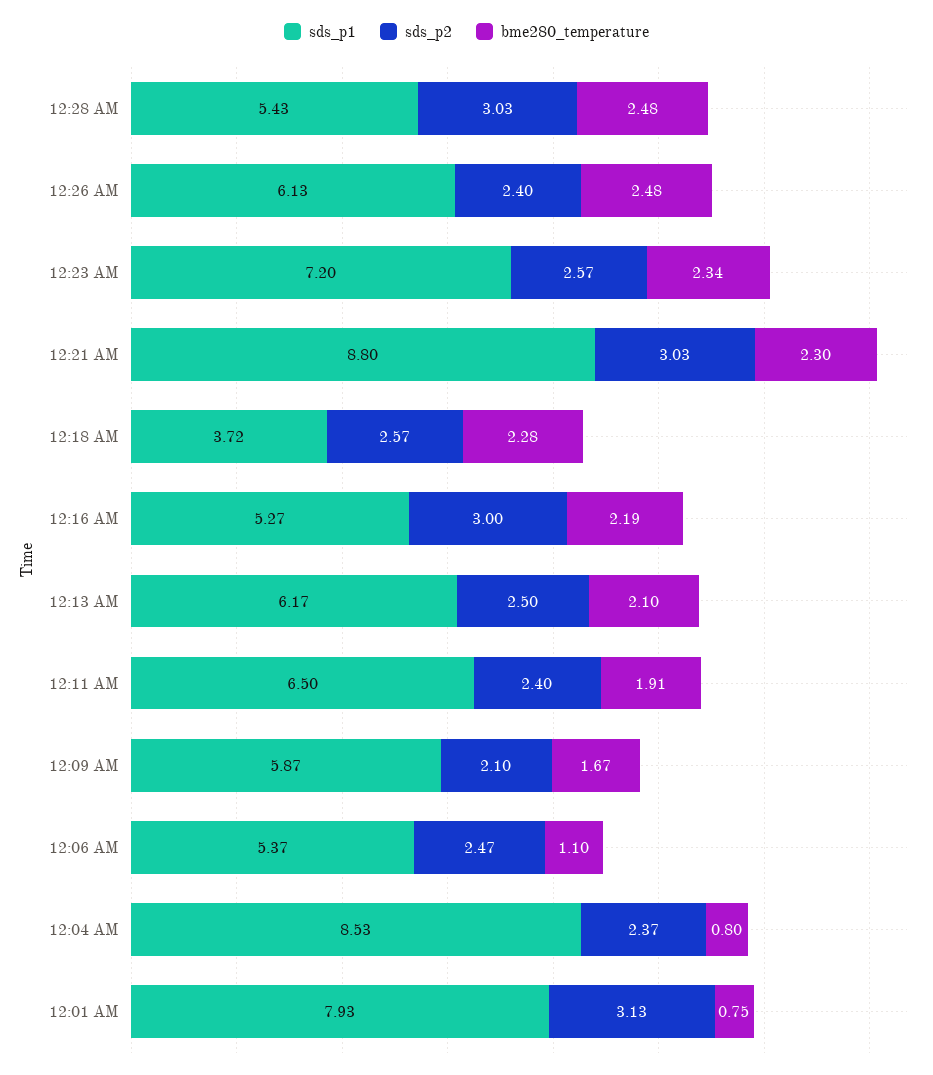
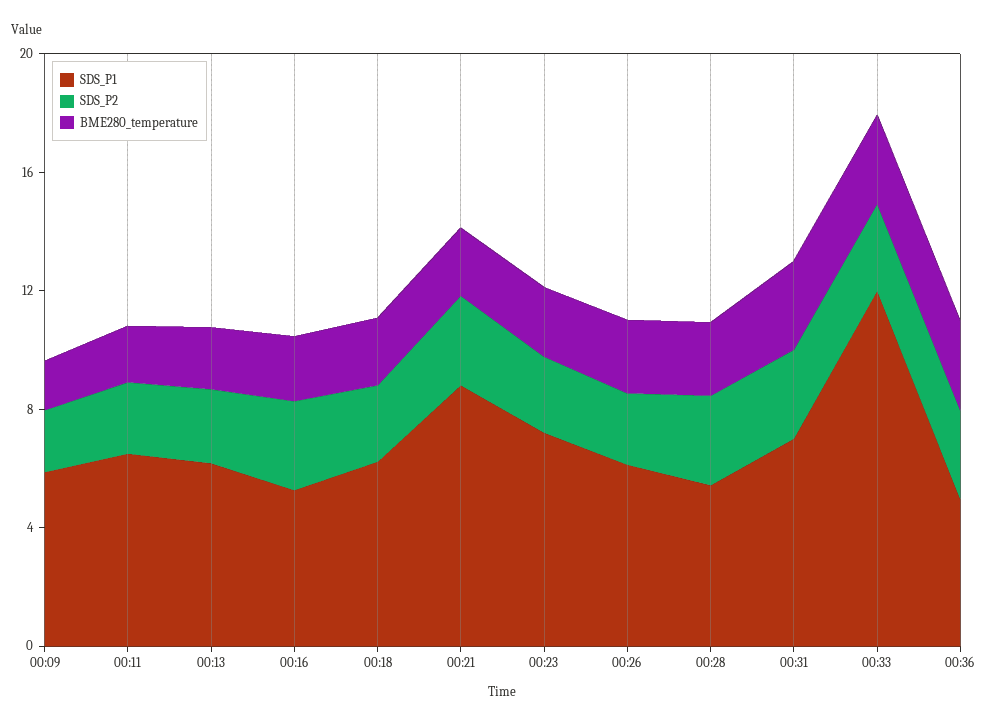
sds_p1, 12:18 AM: 3.72 -> 6
sds_p1, 12:06 AM: 5.37 -> none
sds_p2, 12:06 AM: 2.47 -> none
bme280_temperature, 12:06 AM: 1.1 -> none
sds_p1, 12:04 AM: 8.53 -> none
sds_p2, 12:04 AM: 2.37 -> none
bme280_temperature, 12:04 AM: 0.8 -> none
sds_p1, 12:01 AM: 7.93 -> none
sds_p2, 12:01 AM: 3.13 -> none
bme280_temperature, 12:01 AM: 0.75 -> none
sds_p1, 00:31: none -> 7
sds_p2, 00:31: none -> 3
bme280_temperature, 00:31: none -> 3
sds_p1, 00:33: none -> 12
sds_p2, 00:33: none -> 3
bme280_temperature, 00:33: none -> 3
sds_p1, 00:36: none -> 5
sds_p2, 00:36: none -> 3
bme280_temperature, 00:36: none -> 3

